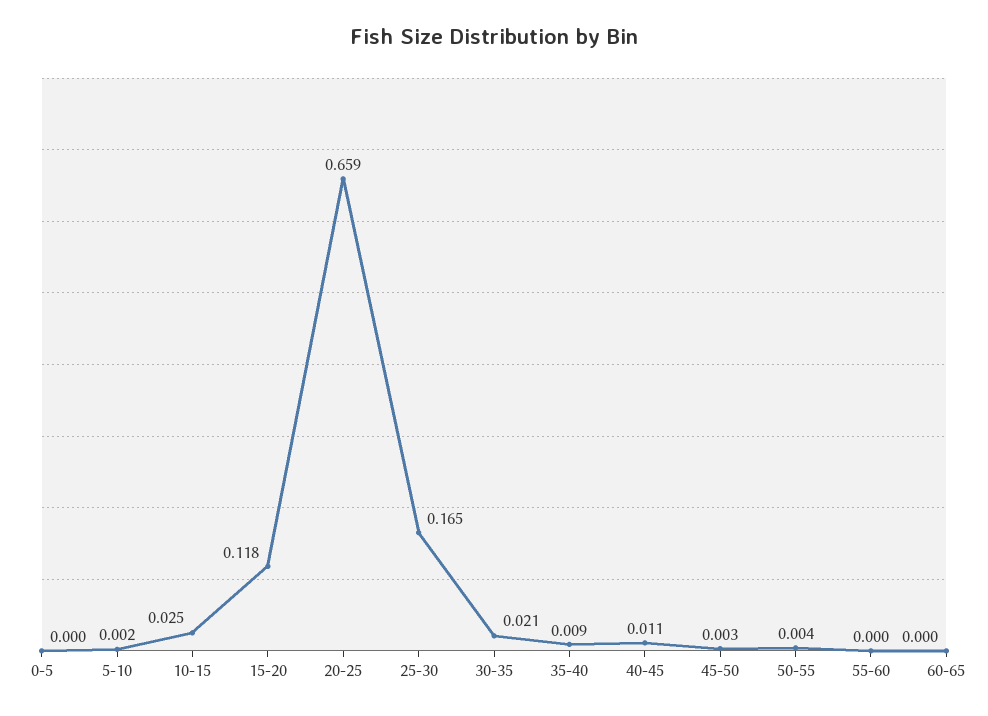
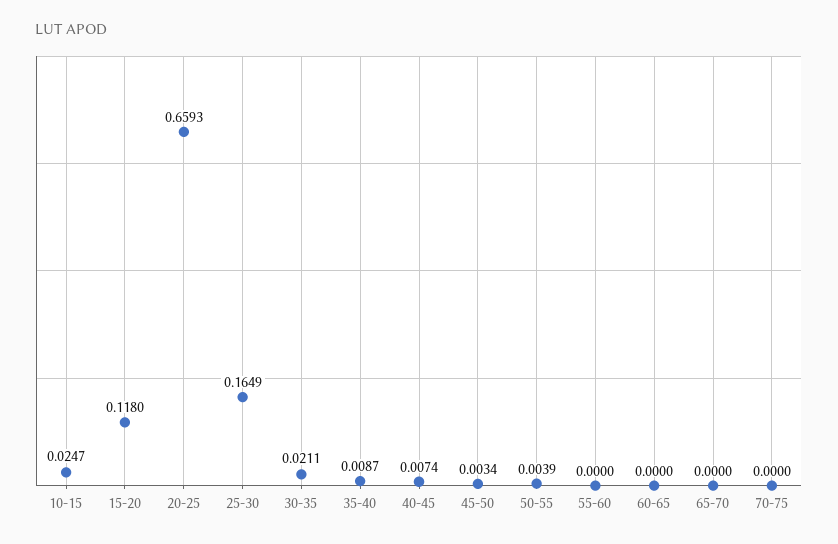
0-5: 0 -> none
5-10: 0.002 -> none
40-45: 0.011 -> 0.0074
65-70: none -> 0
70-75: none -> 0

